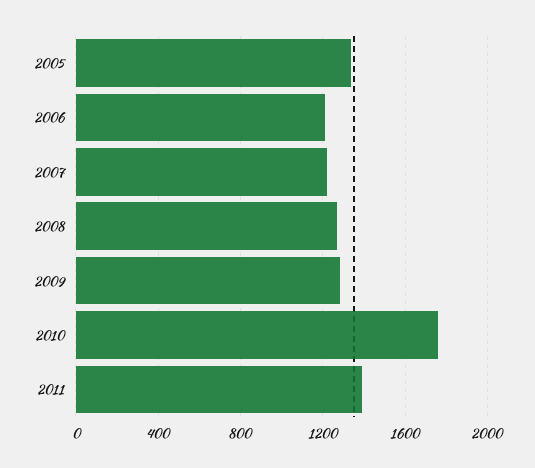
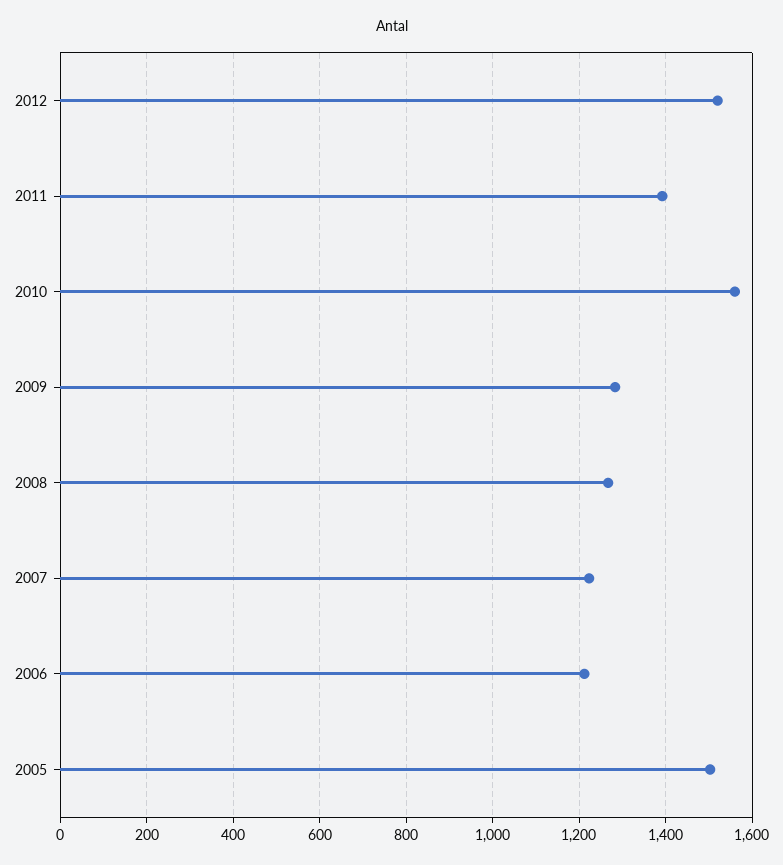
2005: 1350 -> 1500
2010: 1750 -> 1560
2012: none -> 1520

